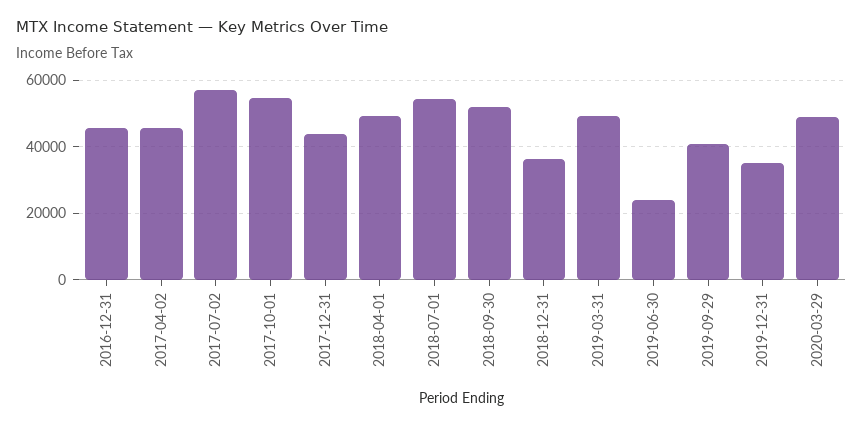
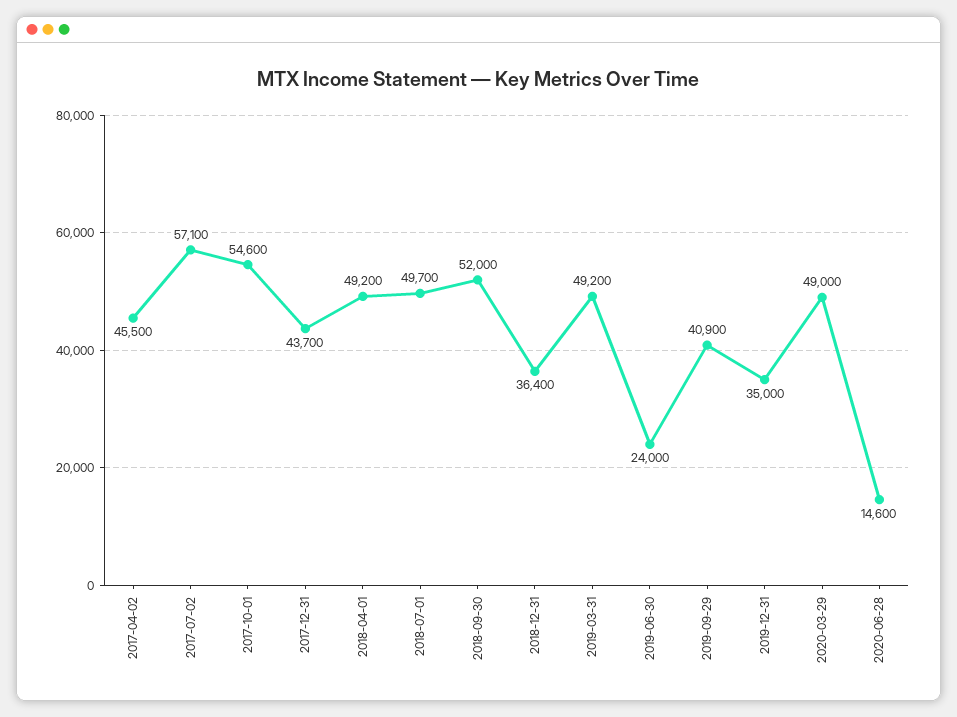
2016-12-31: 46000 -> none
2018-07-01: 54000 -> 49700
2020-06-28: none -> 14600

